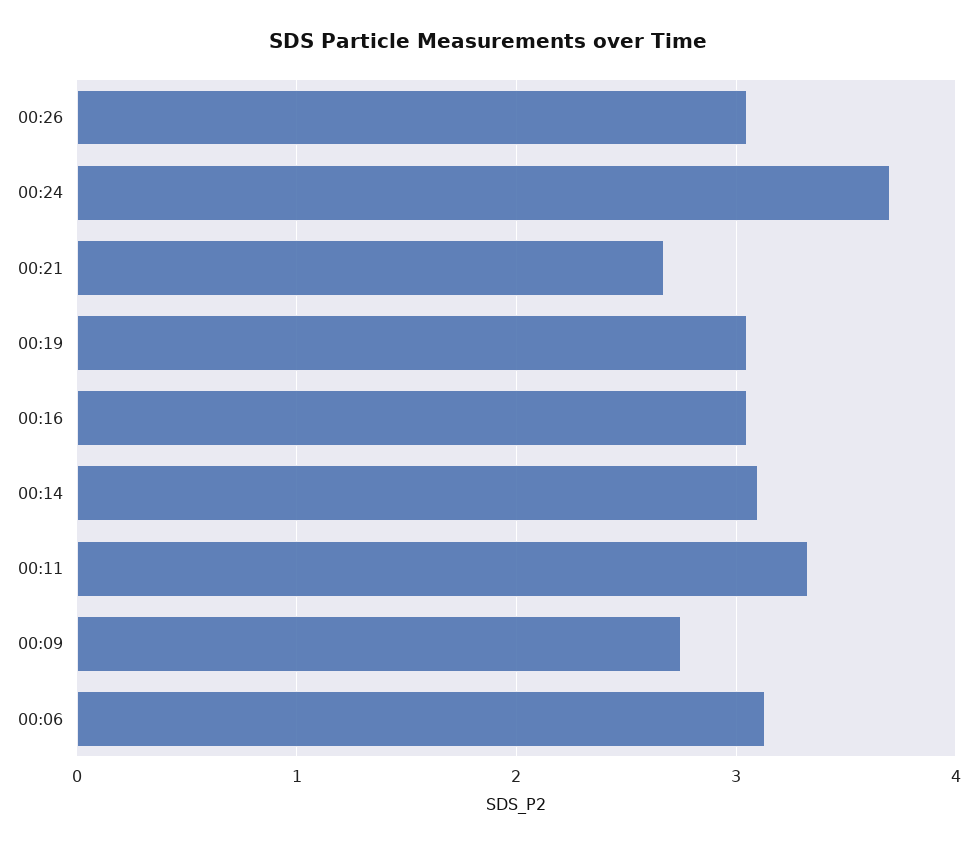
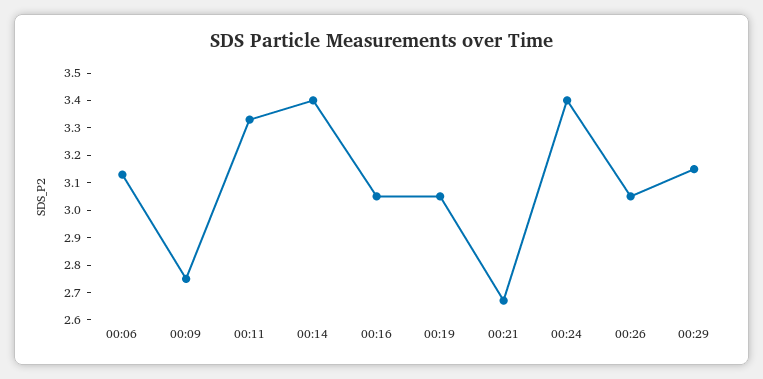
00:24: 3.7 -> 3.4
00:14: 3.1 -> 3.4
00:29: none -> 3.15

